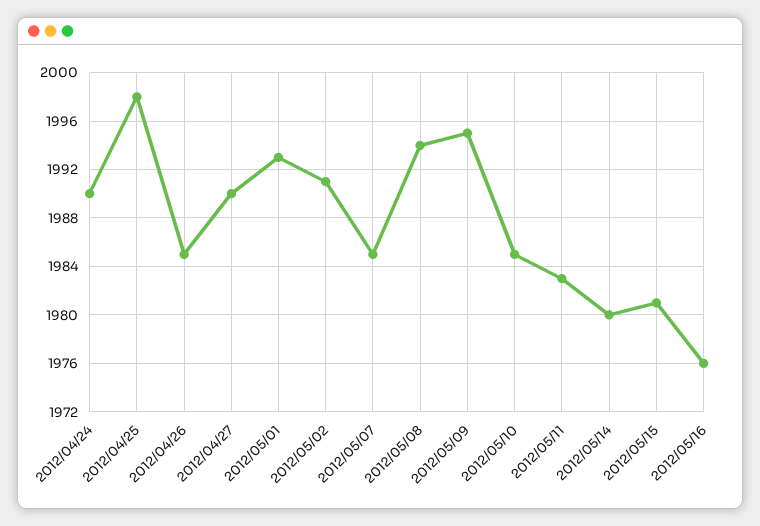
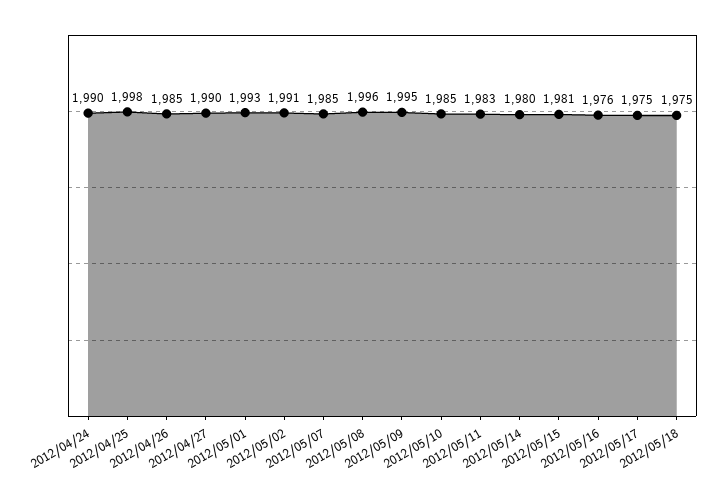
2012/05/08: 1994 -> 1996
2012/05/17: none -> 1975
2012/05/18: none -> 1975

